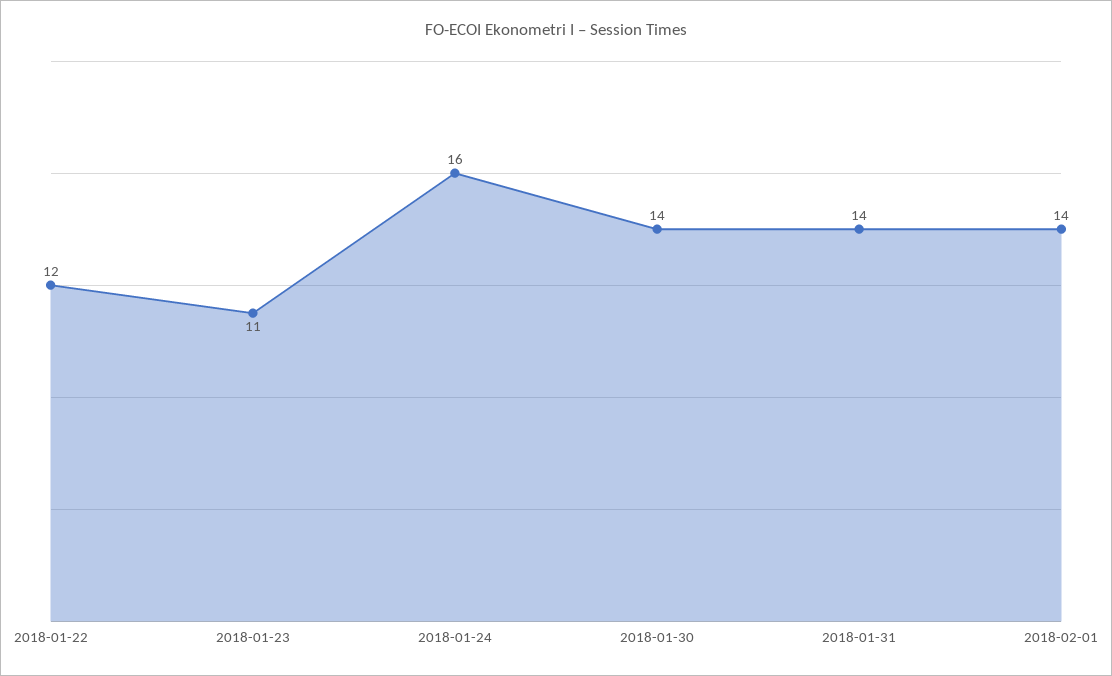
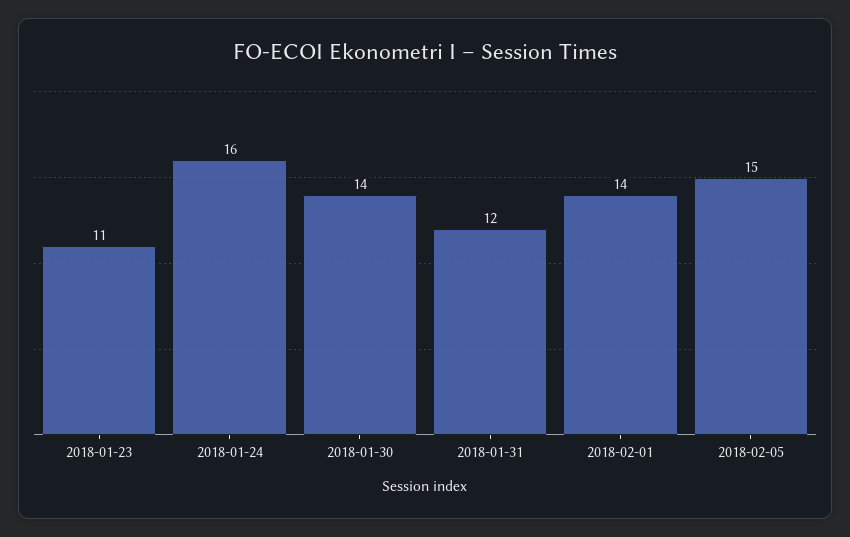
2018-01-22: 12 -> none
2018-01-31: 14 -> 12
2018-02-05: none -> 15

